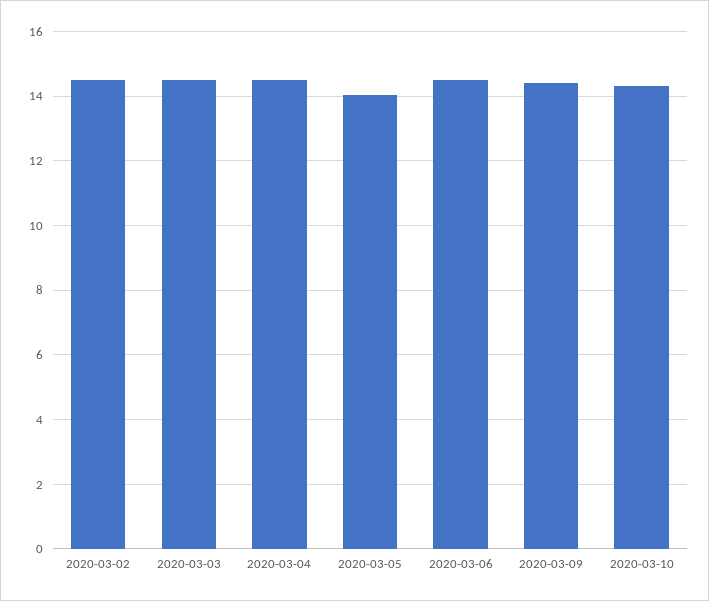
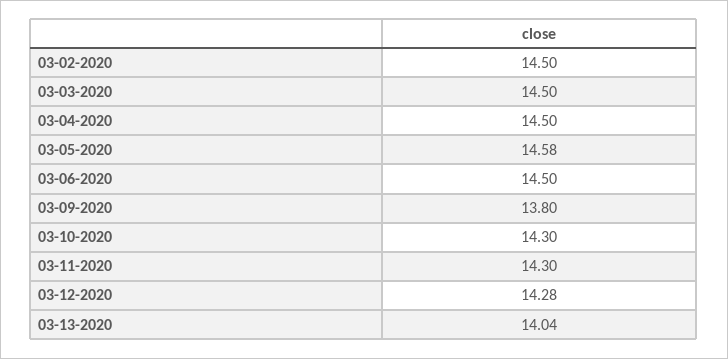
2020-03-05: 14 -> 14.58
2020-03-09: 14.4 -> 13.8
03-11-2020: none -> 14.3
03-12-2020: none -> 14.28
03-13-2020: none -> 14.04

